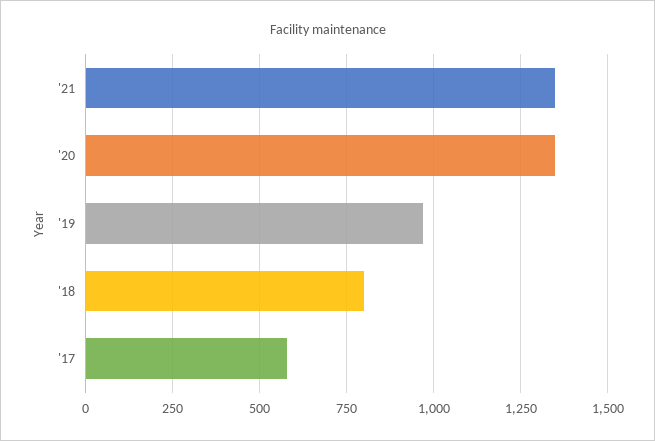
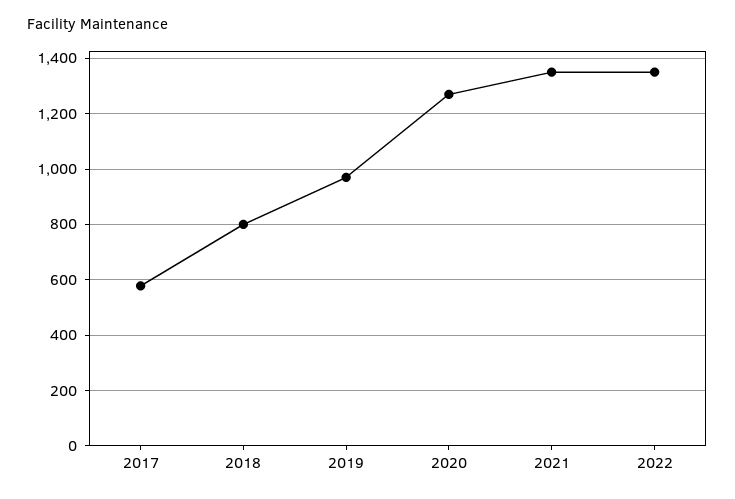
'20: 1350 -> 1275
2022: none -> 1350

